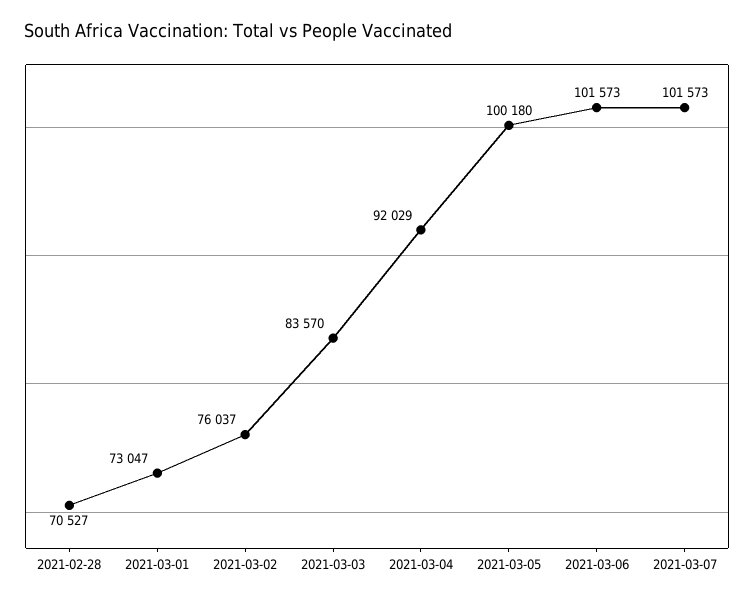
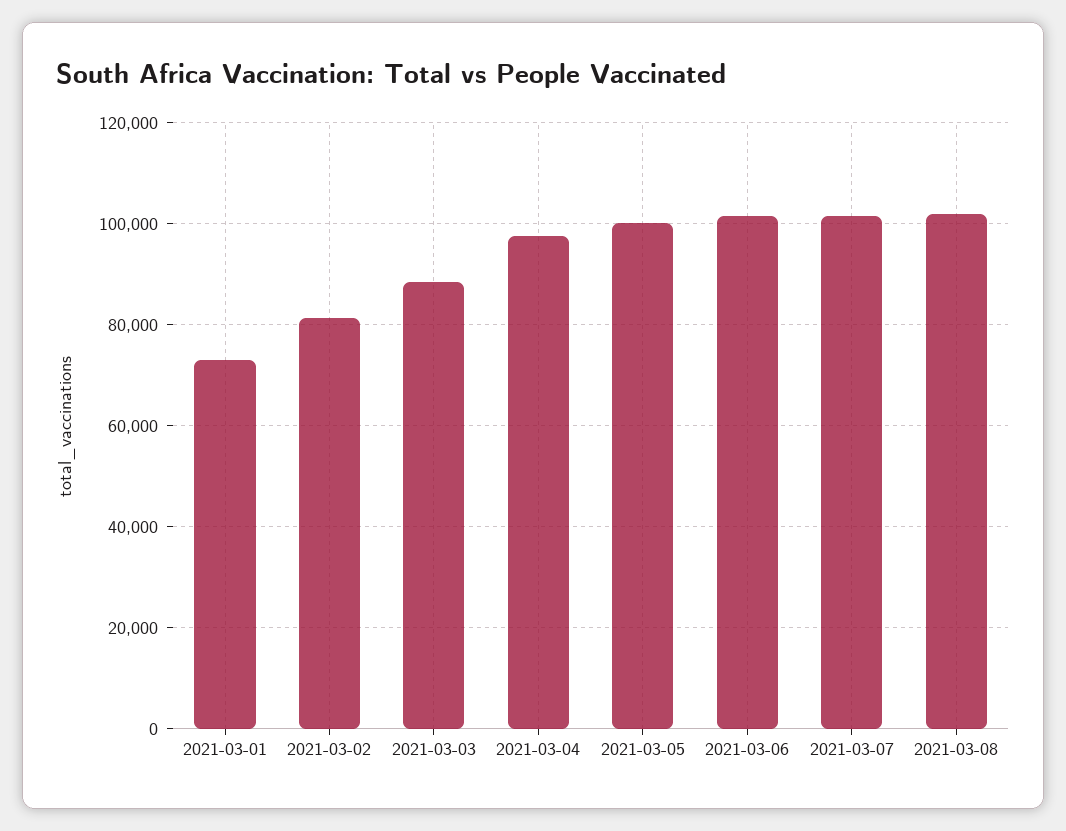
2021-02-28: 70527 -> none
2021-03-02: 76037 -> 82000
2021-03-03: 83570 -> 88000
2021-03-04: 92029 -> 98000
2021-03-08: none -> 102000

